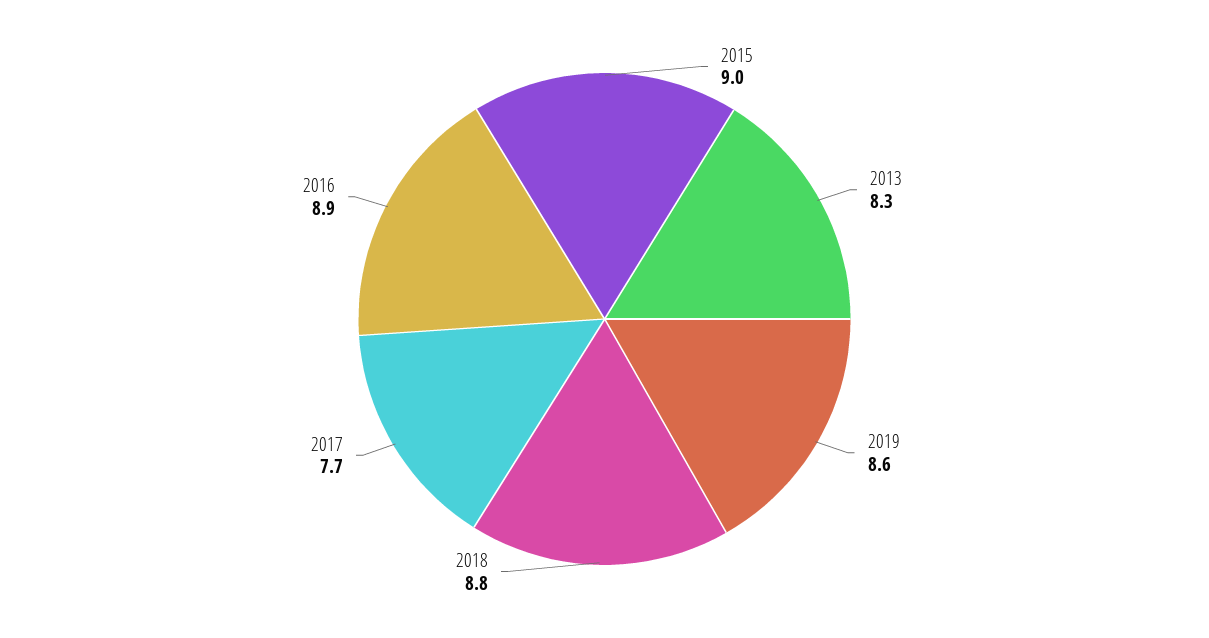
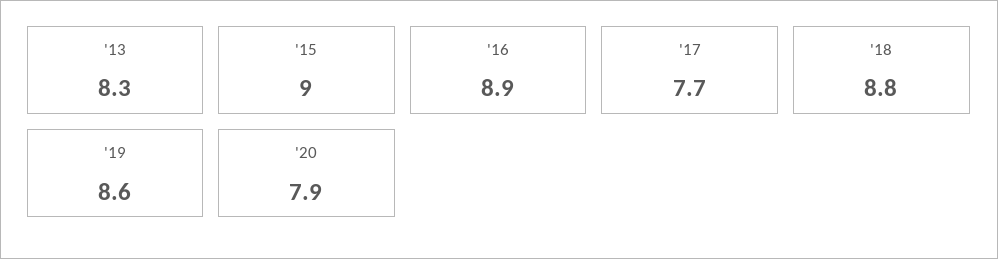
'20: none -> 7.9

